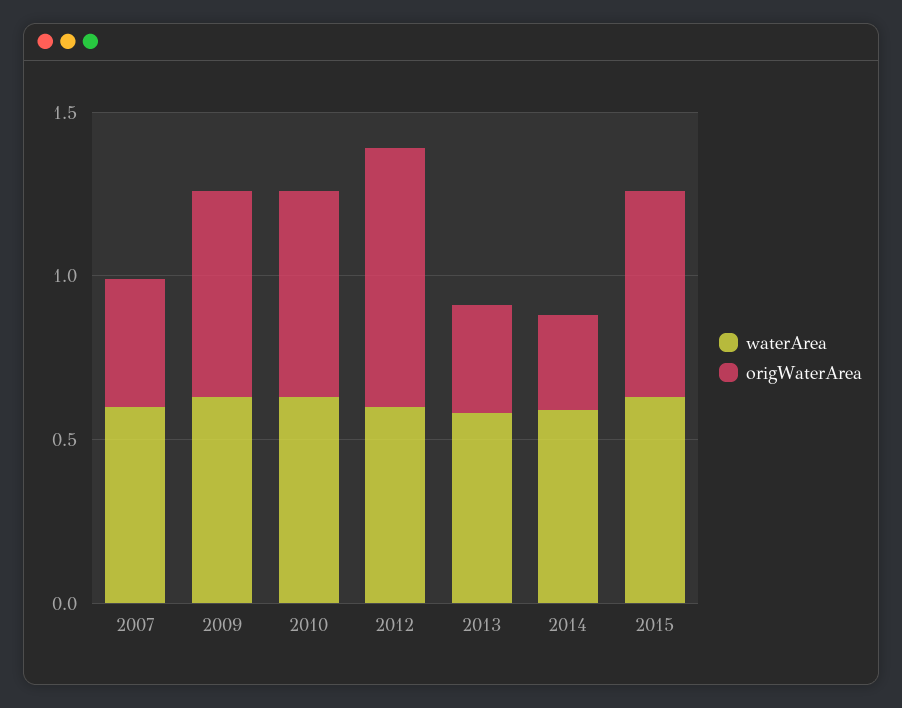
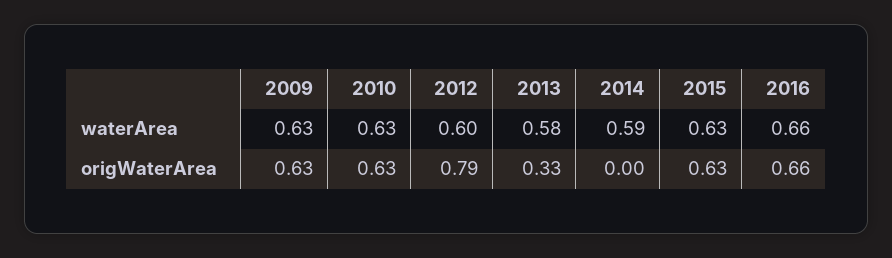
waterArea, 2007: 0.6 -> none
origWaterArea, 2007: 0.4 -> none
origWaterArea, 2014: 0.3 -> 0
waterArea, 2016: none -> 0.66
origWaterArea, 2016: none -> 0.66

